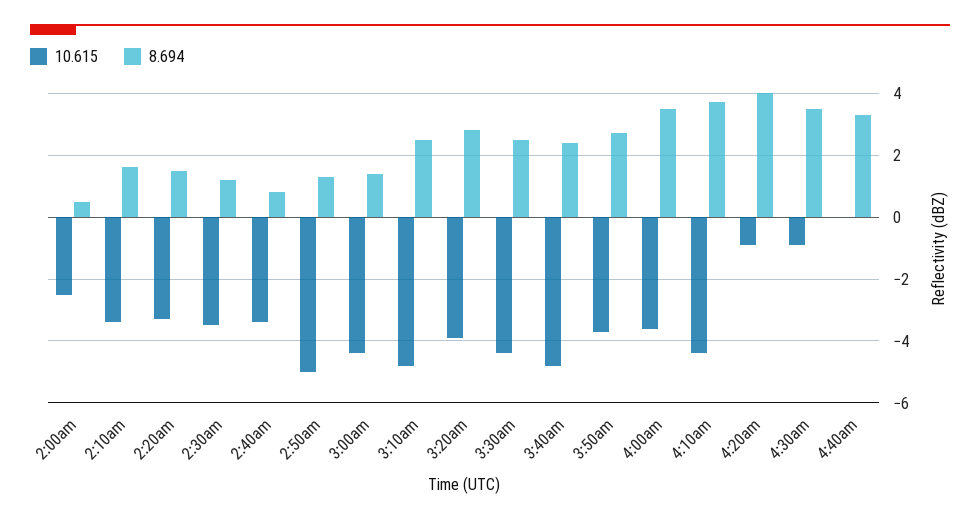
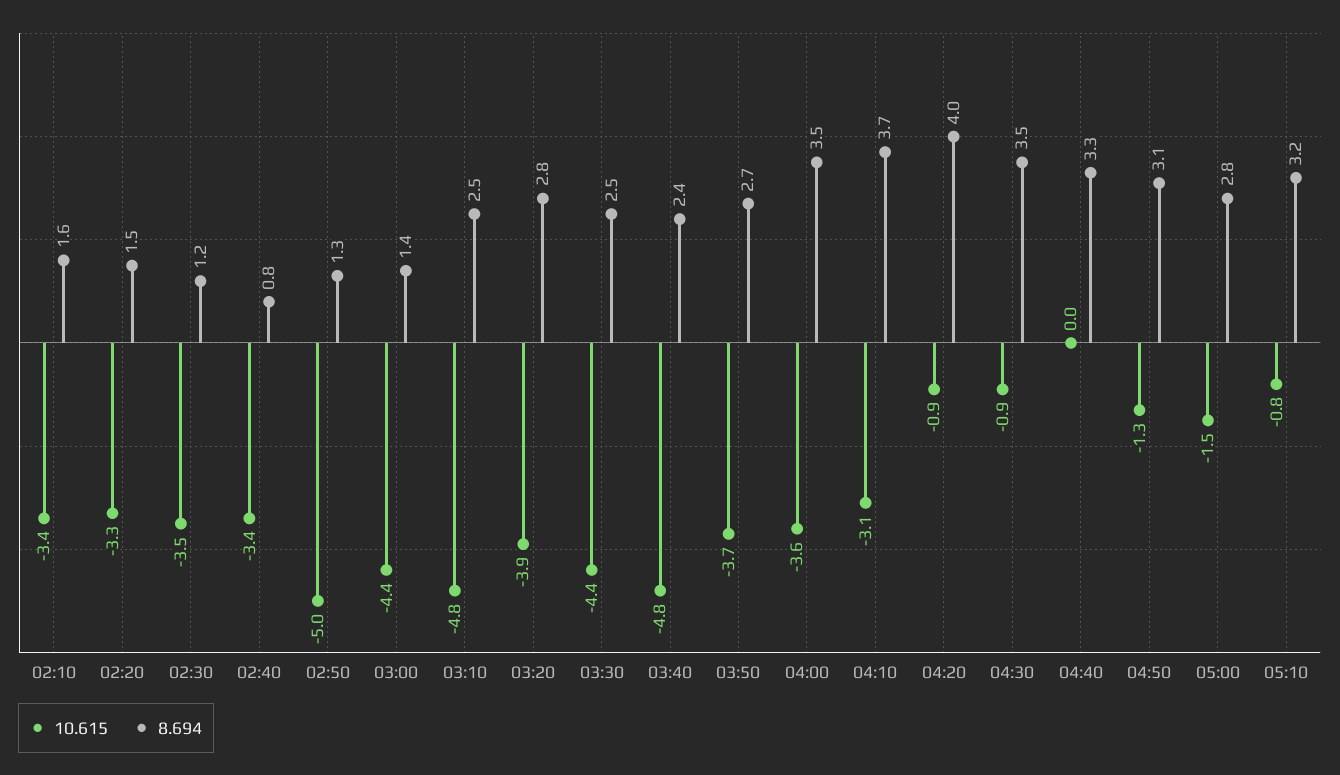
10.615, 2:00am: -2.5 -> none
8.694, 2:00am: 0.5 -> none
10.615, 4:10am: -4.5 -> -3.1
10.615, 04:50: none -> -1.3
8.694, 04:50: none -> 3.1
10.615, 05:00: none -> -1.5
8.694, 05:00: none -> 2.8
10.615, 05:10: none -> -0.8
8.694, 05:10: none -> 3.2

